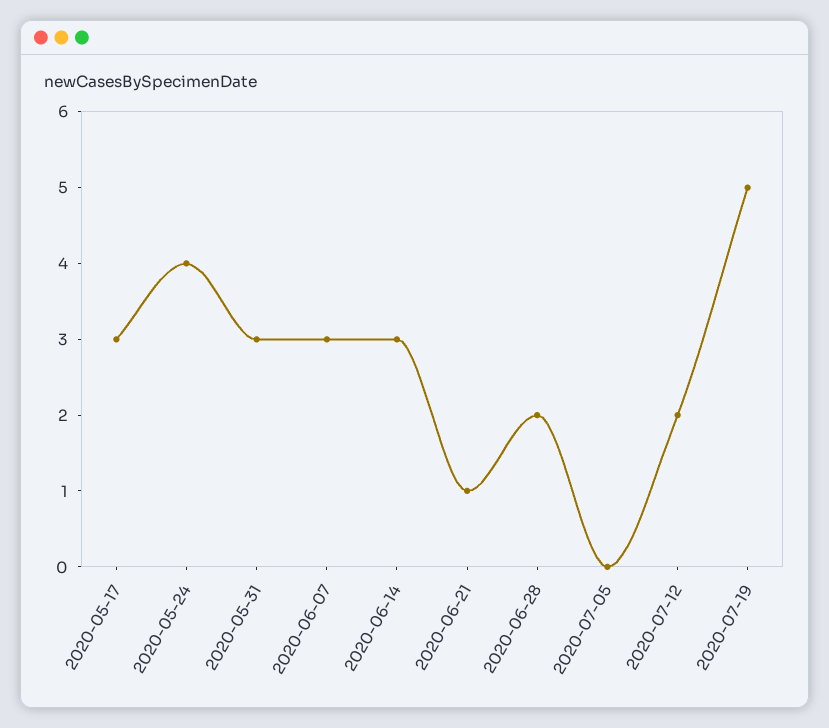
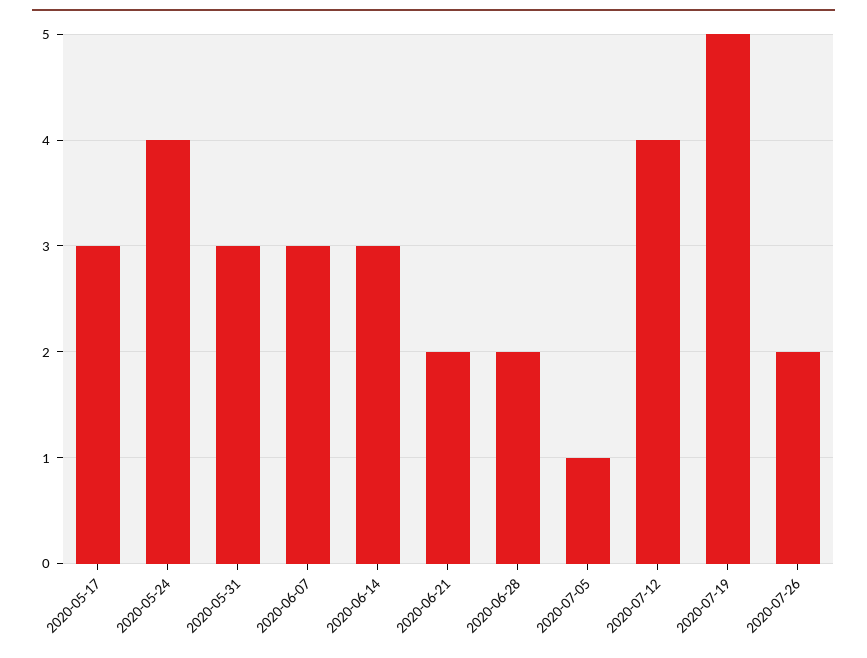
2020-06-21: 1 -> 2
2020-07-05: 0 -> 1
2020-07-12: 2 -> 4
2020-07-26: none -> 2

